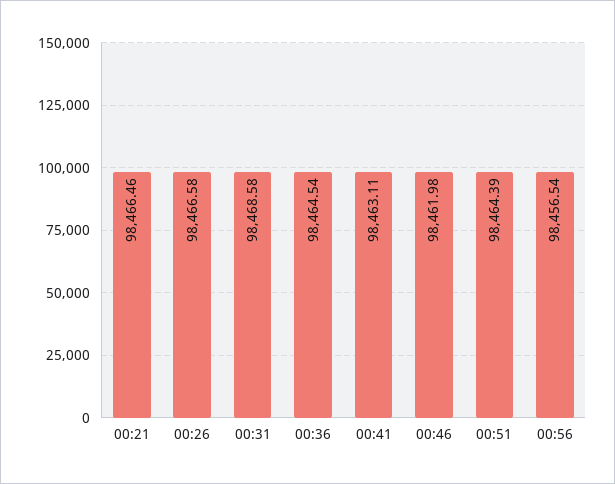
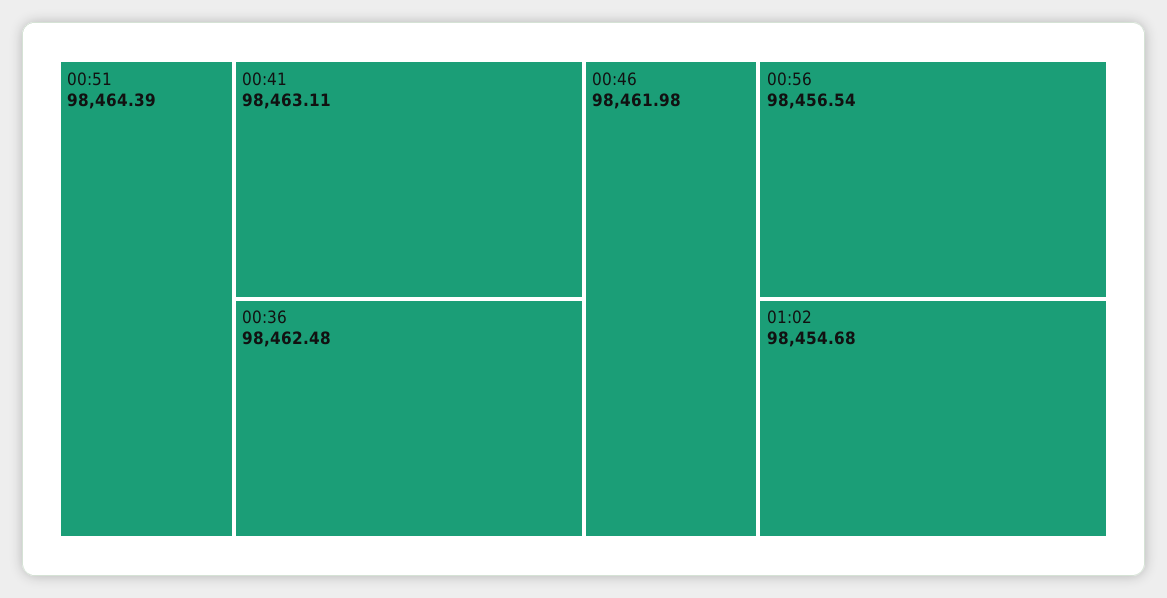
00:21: 98466.46 -> none
00:26: 98466.58 -> none
00:31: 98468.58 -> none
00:36: 98464.54 -> 98462.48
01:02: none -> 98454.68

